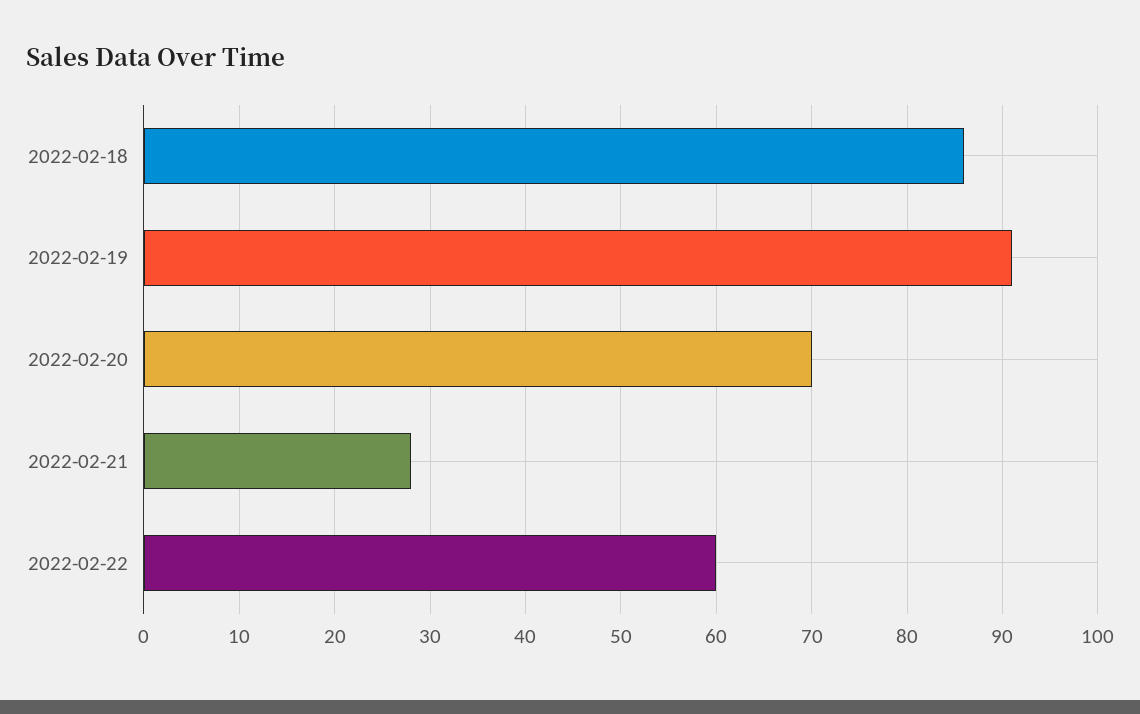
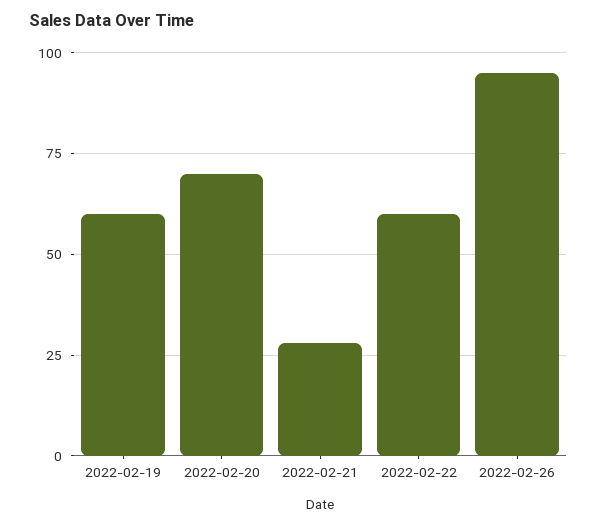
2022-02-18: 86 -> none
2022-02-19: 91 -> 60
2022-02-26: none -> 95

